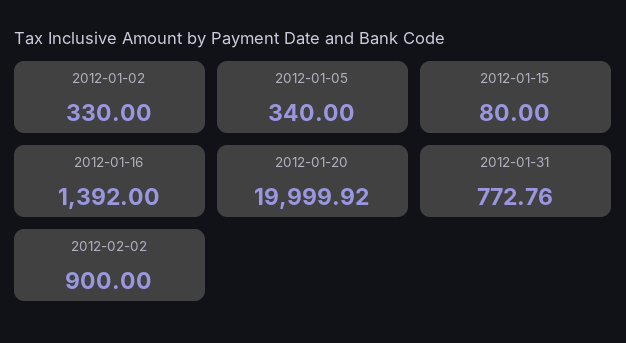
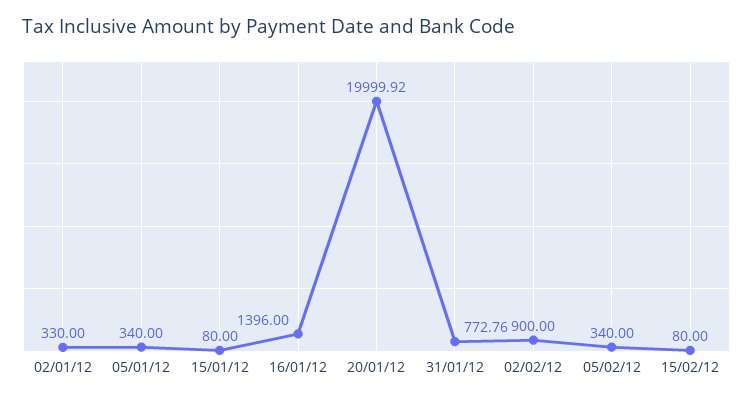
2012-01-16: 1392 -> 1396
05/02/12: none -> 340
15/02/12: none -> 80

